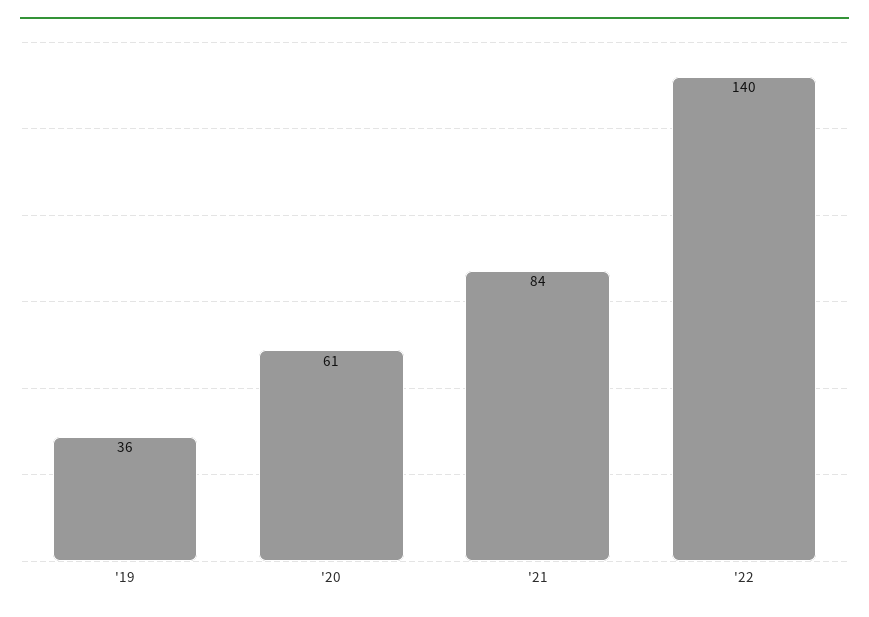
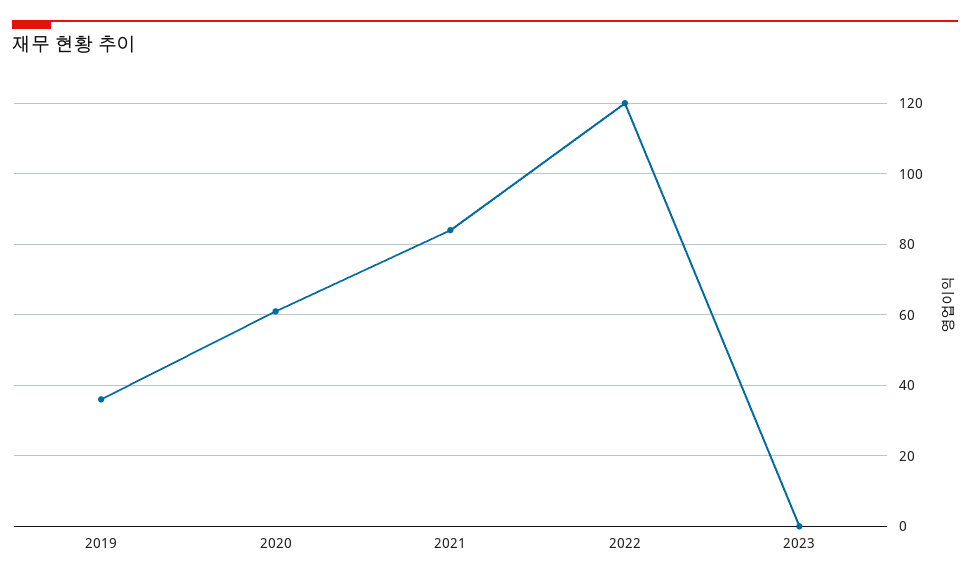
'22: 140 -> 120
2023: none -> 0

